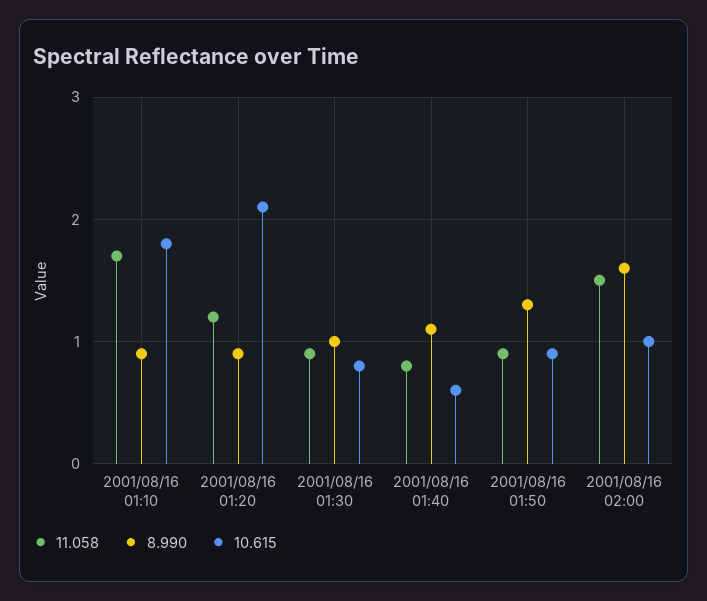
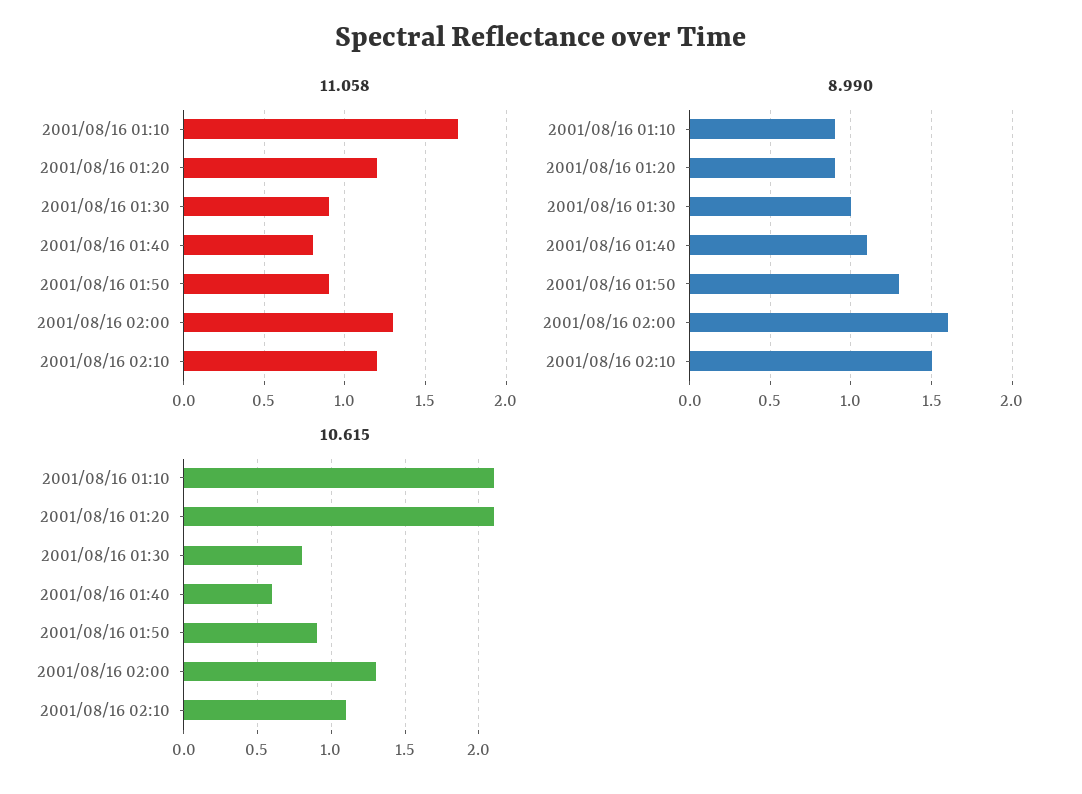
10.615, 2001/08/16 01:10: 1.8 -> 2.1
11.058, 2001/08/16 02:00: 1.5 -> 1.3
10.615, 2001/08/16 02:00: 1 -> 1.3
11.058, 2001/08/16 02:10: none -> 1.2
8.990, 2001/08/16 02:10: none -> 1.5
10.615, 2001/08/16 02:10: none -> 1.1

